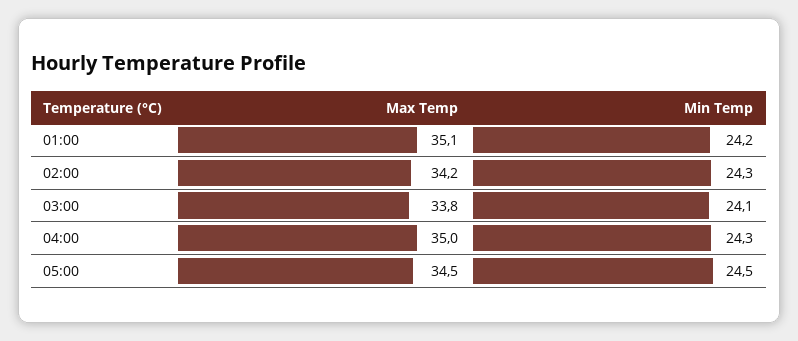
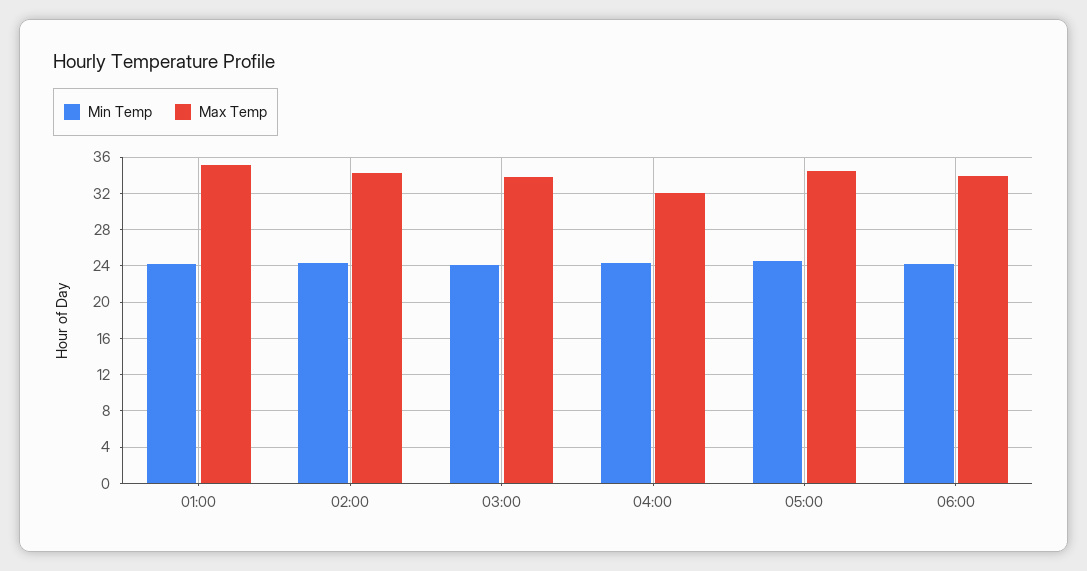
Max Temp, 04:00: 35 -> 32
Min Temp, 06:00: none -> 24
Max Temp, 06:00: none -> 34

